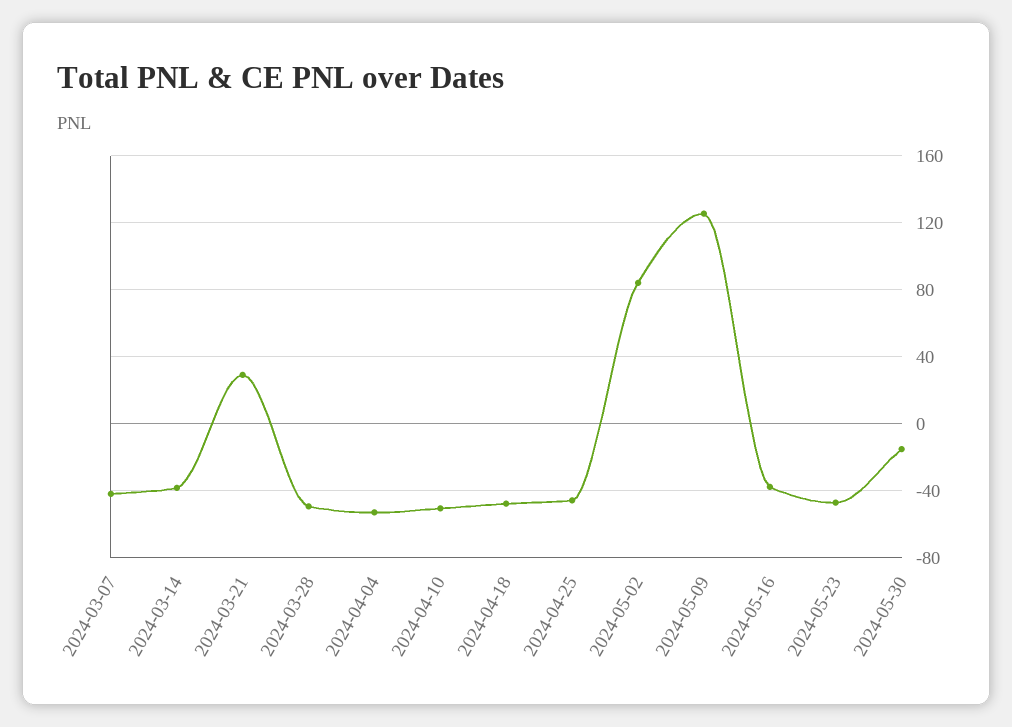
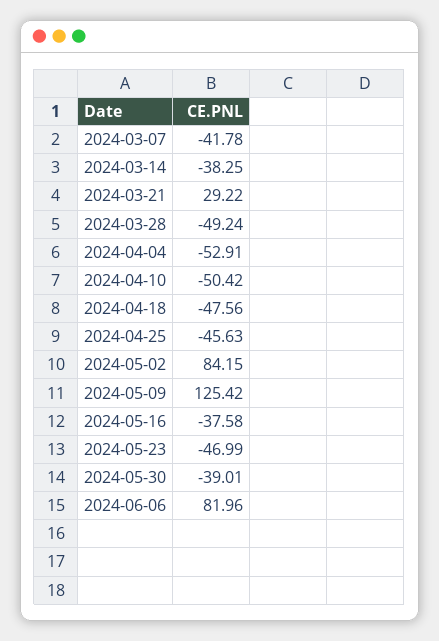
2024-05-30: -15 -> -39.01
2024-06-06: none -> 81.96

